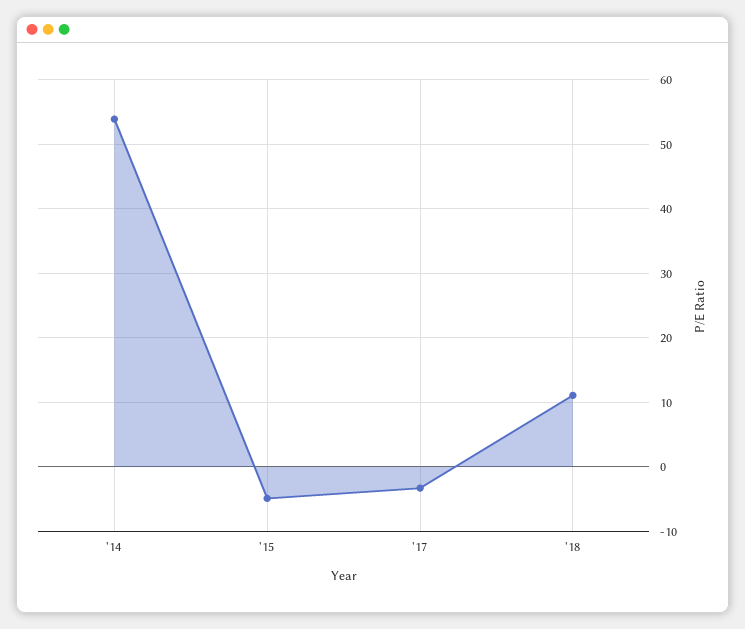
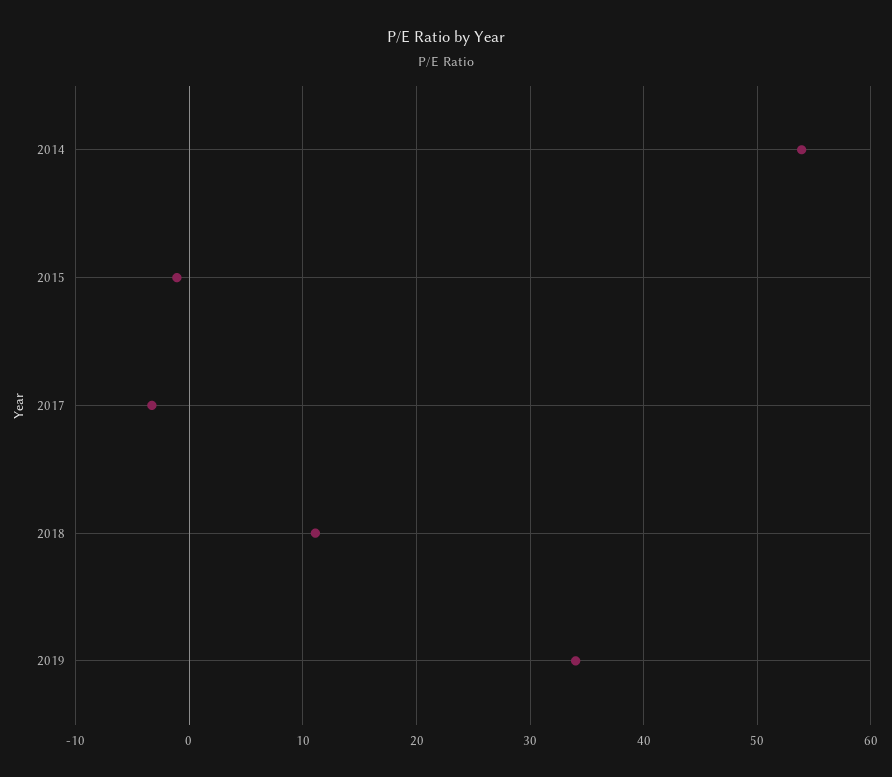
'15: -5 -> -1
2019: none -> 34

